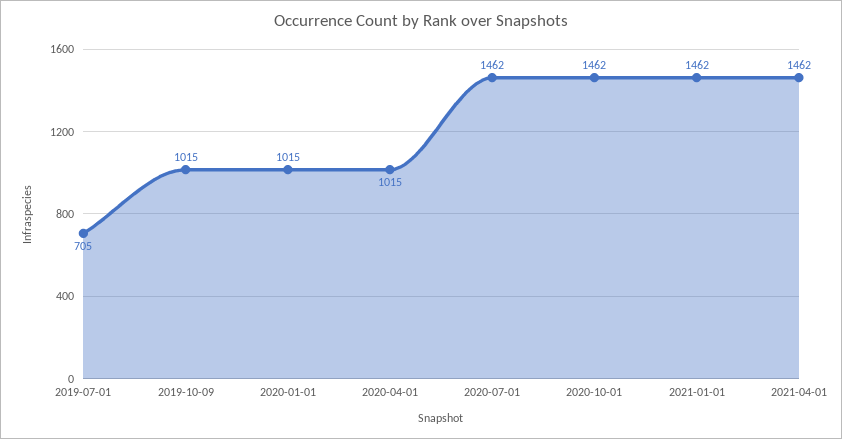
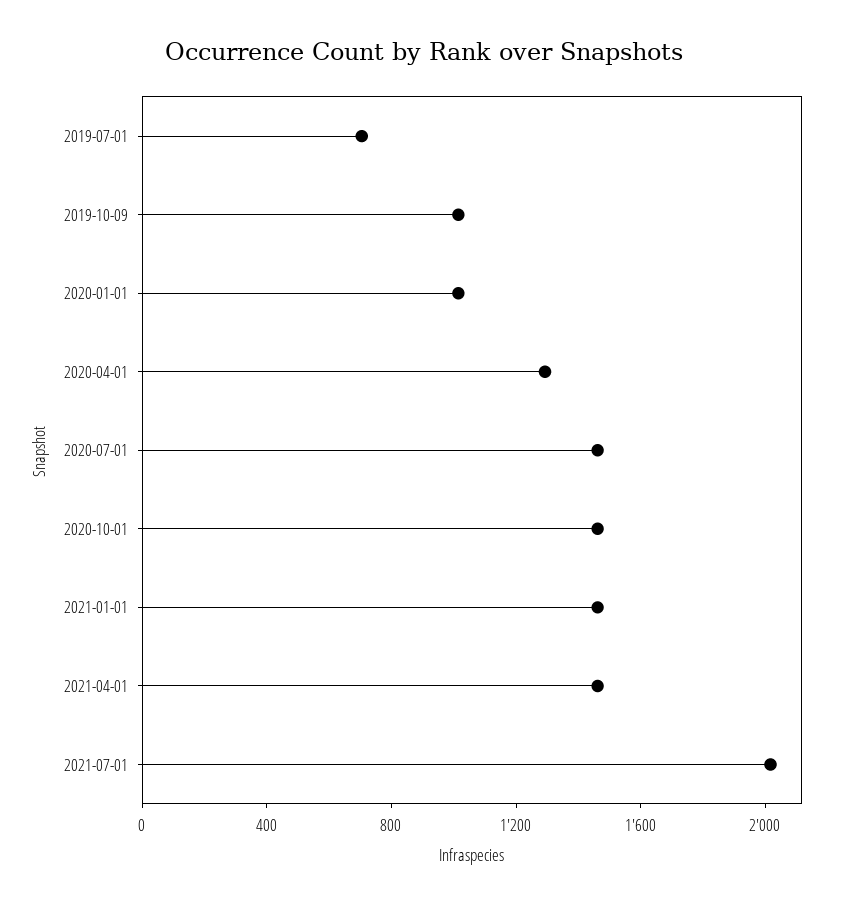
2020-04-01: 1015 -> 1300
2021-07-01: none -> 2000

